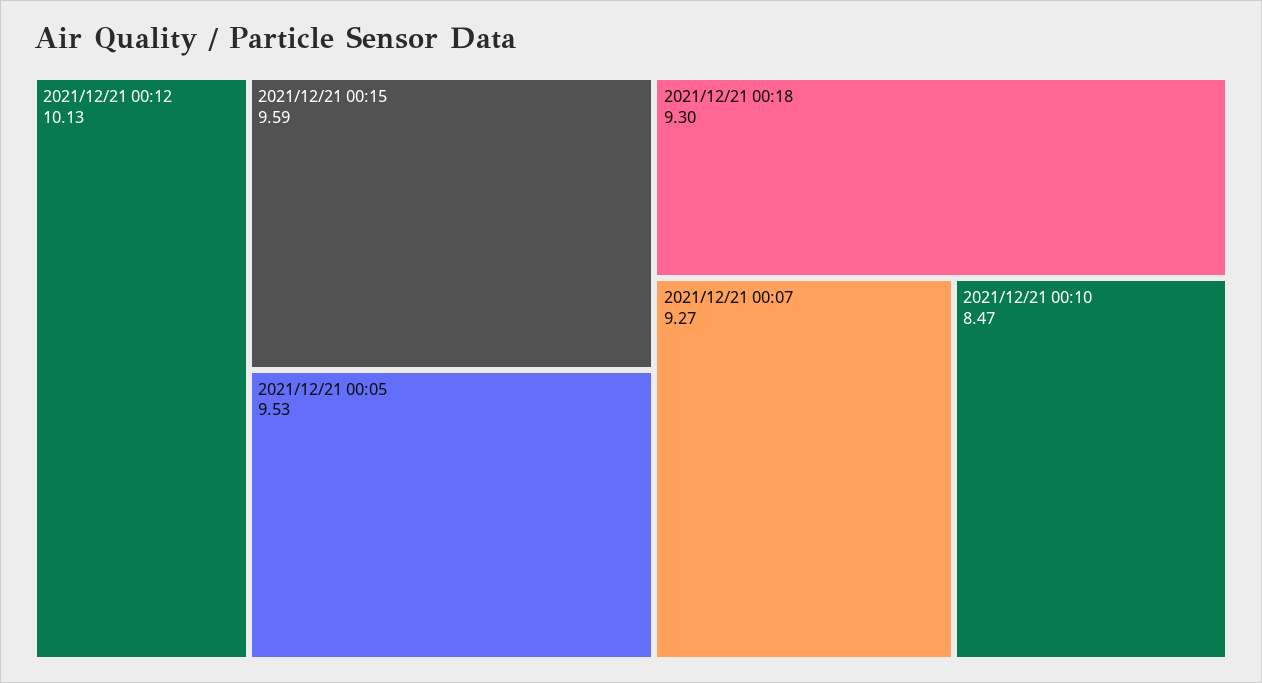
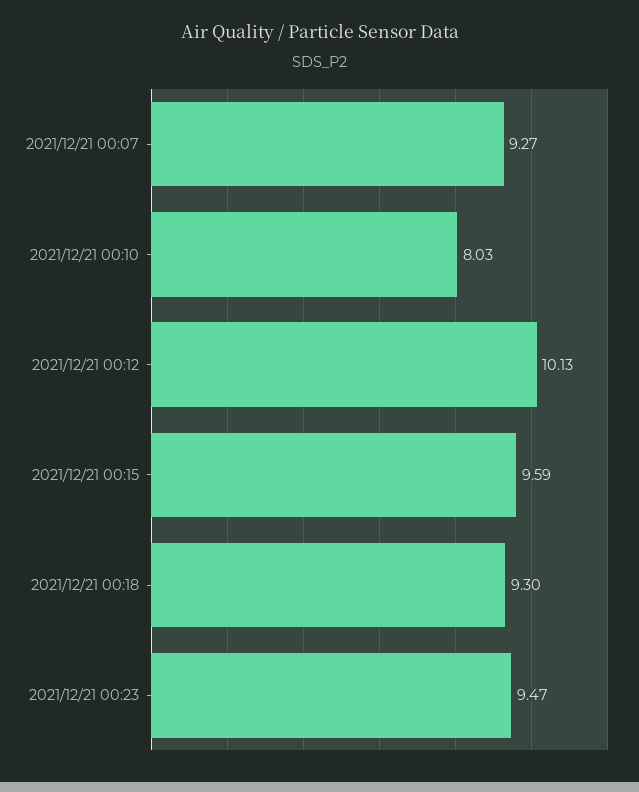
2021/12/21 00:05: 9.53 -> none
2021/12/21 00:10: 8.47 -> 8.03
2021/12/21 00:23: none -> 9.47

